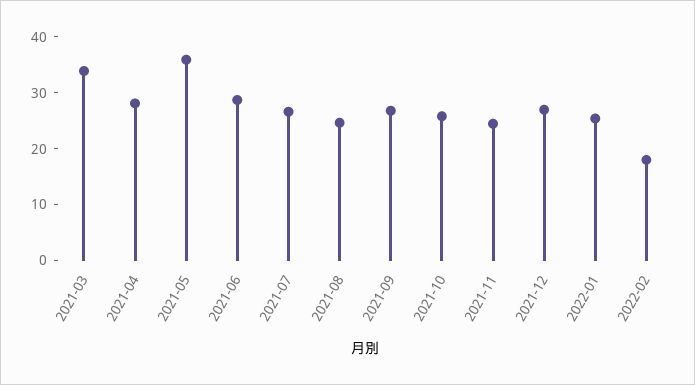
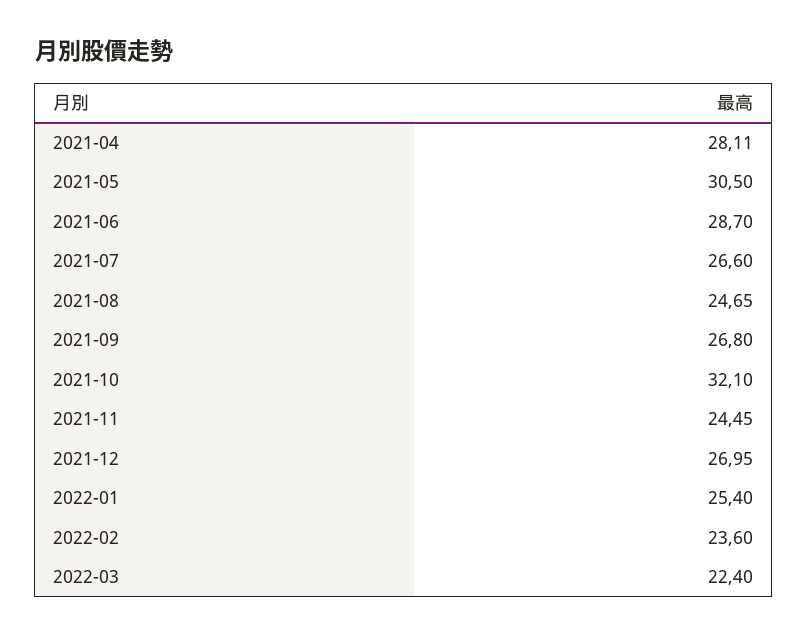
2021-03: 34 -> none
2021-05: 36 -> 30.5
2021-10: 26 -> 32.1
2022-02: 18 -> 23.6
2022-03: none -> 22.4

